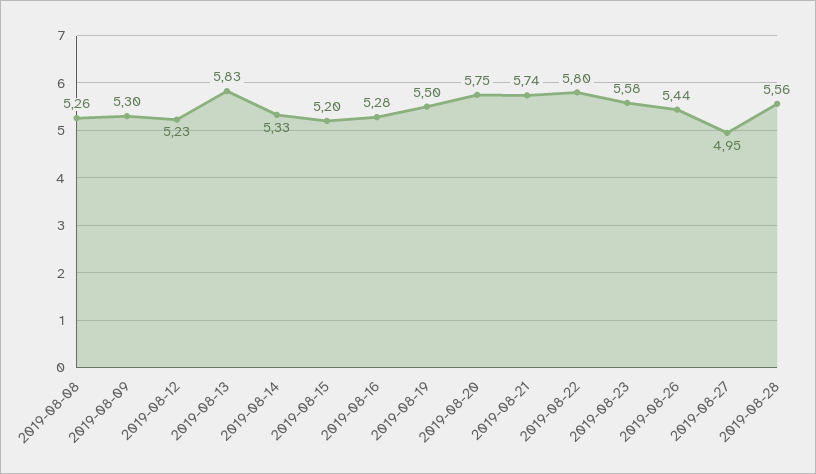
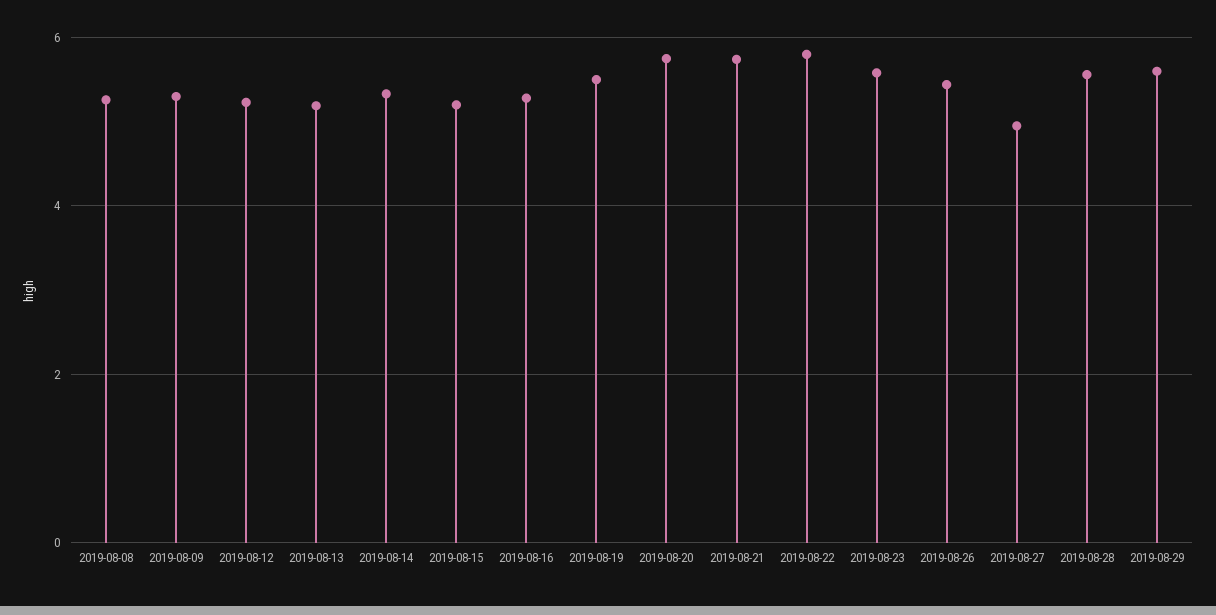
2019-08-13: 5.83 -> 5.2
2019-08-29: none -> 5.6

